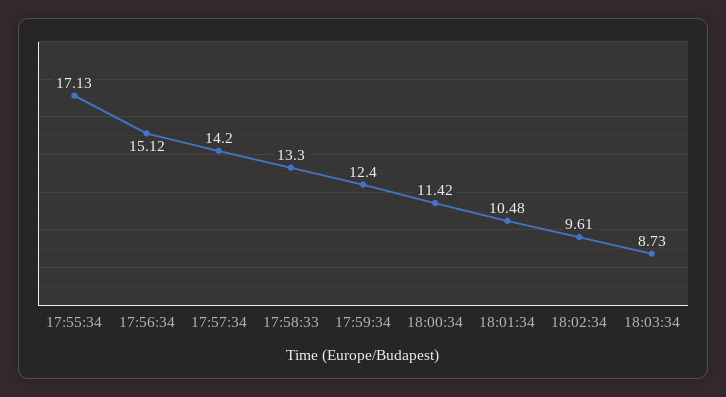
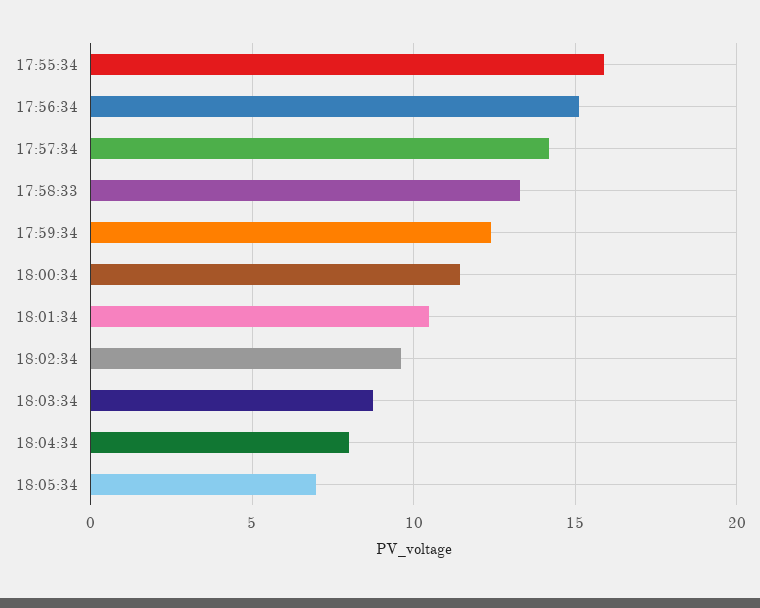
17:55:34: 17.13 -> 16
18:04:34: none -> 8
18:05:34: none -> 7

